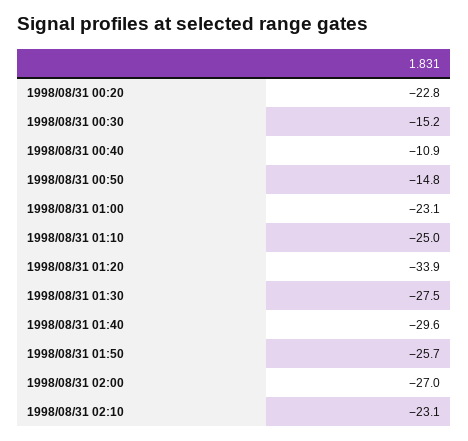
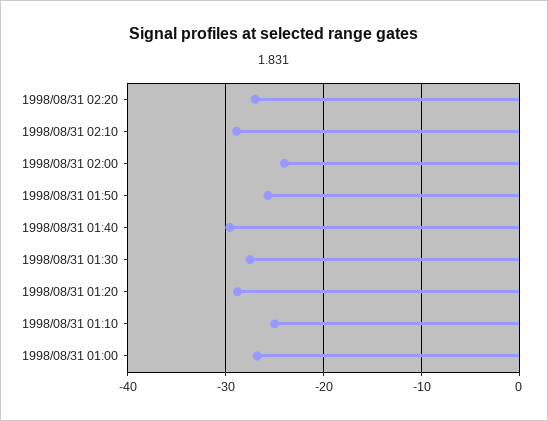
1998/08/31 00:20: -22.8 -> none
1998/08/31 00:30: -15.2 -> none
1998/08/31 00:40: -10.9 -> none
1998/08/31 00:50: -14.8 -> none
1998/08/31 01:00: -23.1 -> -27
1998/08/31 01:20: -33.9 -> -29
1998/08/31 02:00: -27 -> -24
1998/08/31 02:10: -23.1 -> -29
1998/08/31 02:20: none -> -27

